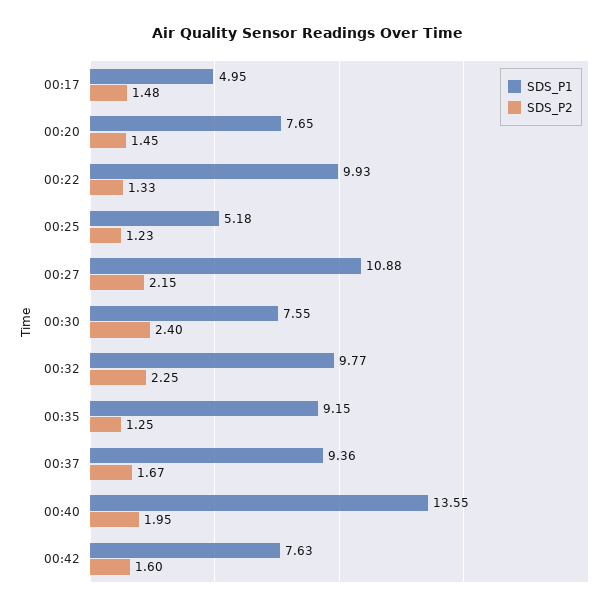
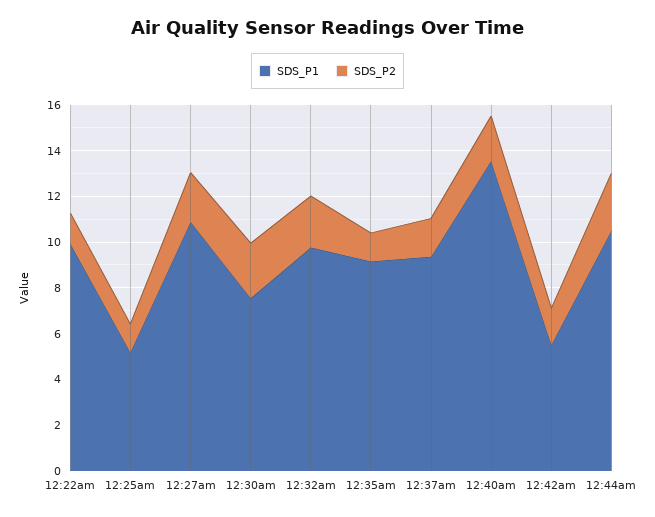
SDS_P1, 00:17: 4.95 -> none
SDS_P2, 00:17: 1.48 -> none
SDS_P1, 00:20: 7.65 -> none
SDS_P2, 00:20: 1.45 -> none
SDS_P1, 00:42: 7.63 -> 5.5
SDS_P1, 12:44am: none -> 10.5
SDS_P2, 12:44am: none -> 2.5

